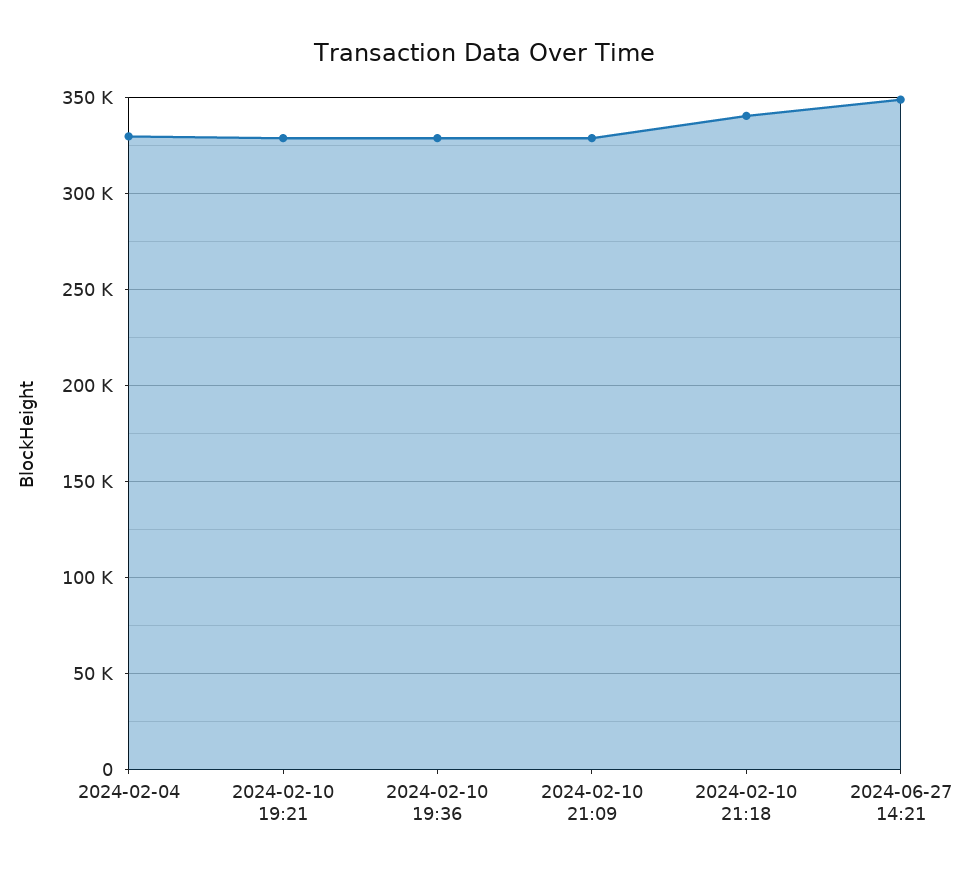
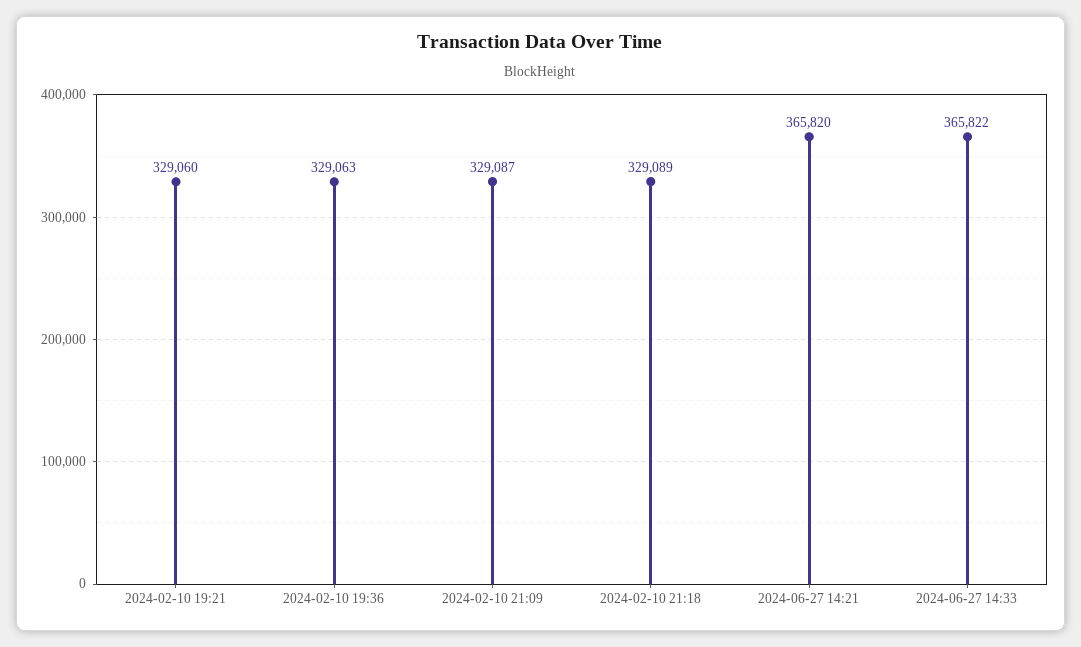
2024-02-04: 330000 -> none
2024-02-10 21:18: 340000 -> 329089
2024-06-27 14:21: 350000 -> 365820
2024-06-27 14:33: none -> 365822

